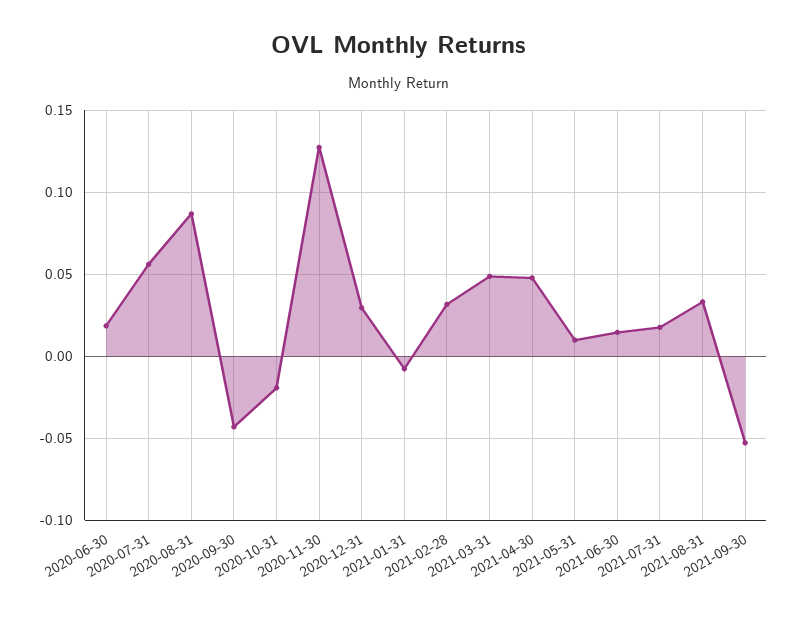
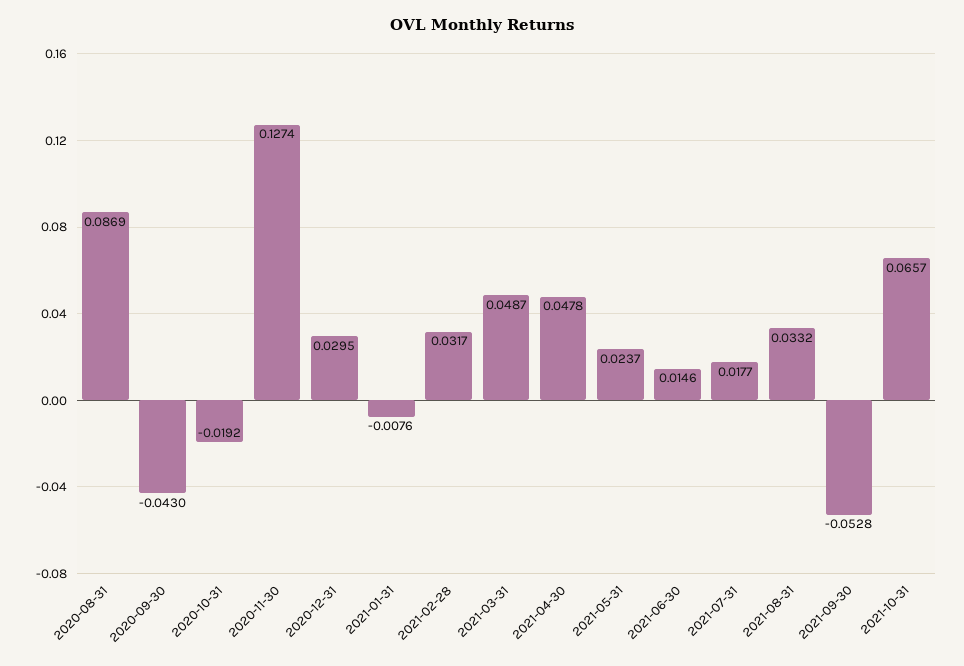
2020-06-30: 0.02 -> none
2020-07-31: 0.055 -> none
2021-05-31: 0.01 -> 0.0237
2021-10-31: none -> 0.0657

